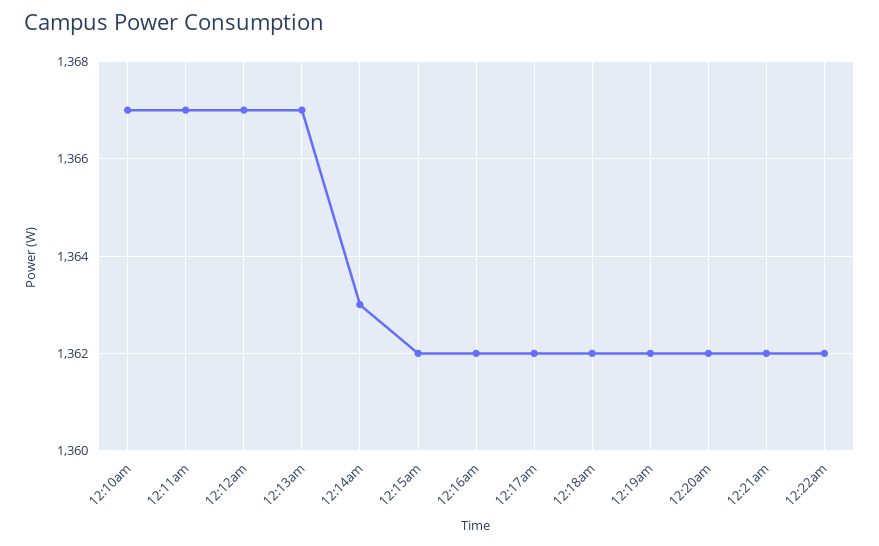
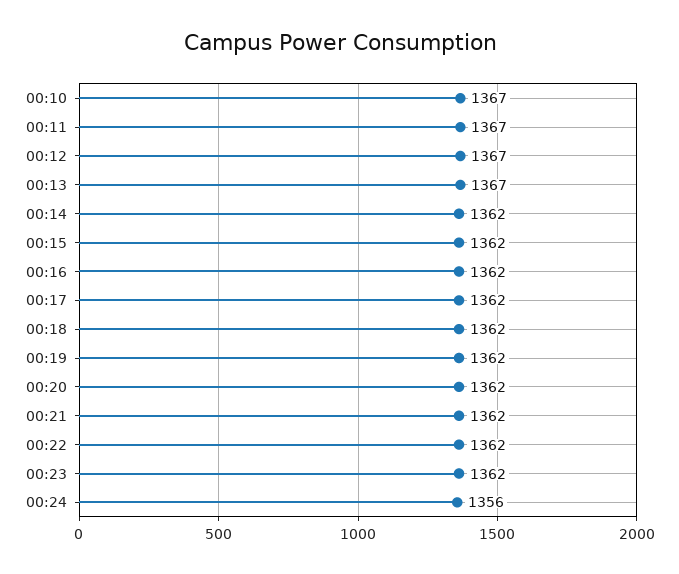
12:14am: 1363 -> 1362
00:23: none -> 1362
00:24: none -> 1356

